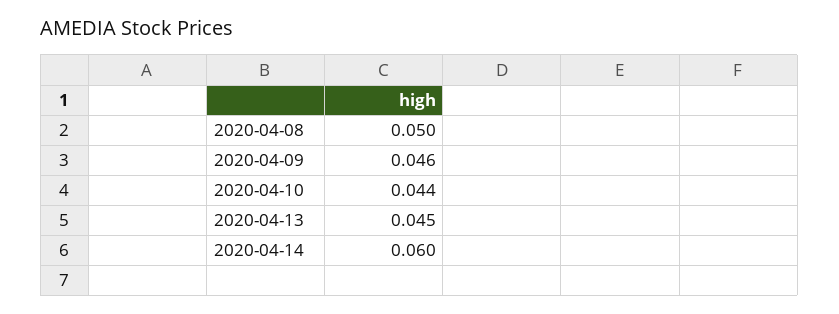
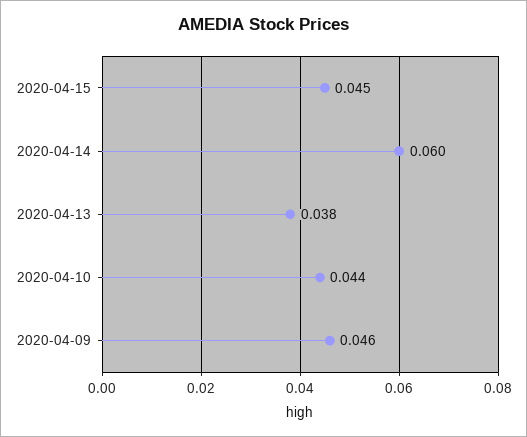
2020-04-08: 0.05 -> none
2020-04-13: 0.045 -> 0.038
2020-04-15: none -> 0.045

